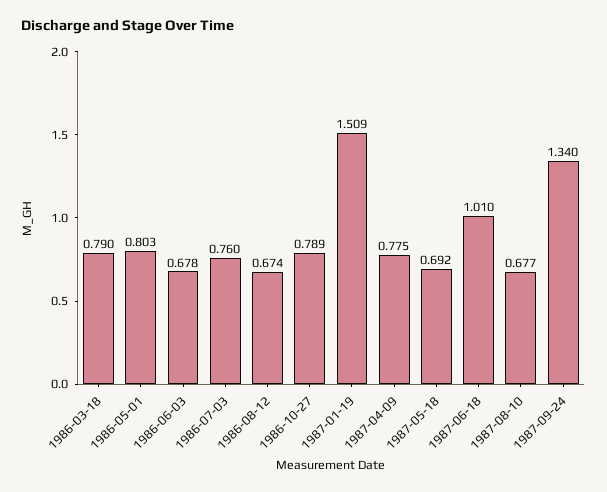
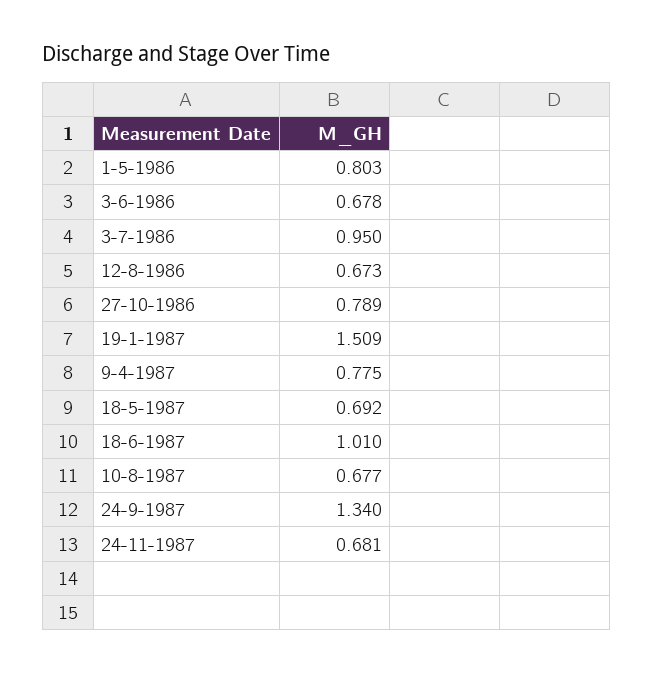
1986-03-18: 0.79 -> none
1986-07-03: 0.76 -> 0.95
1986-08-12: 0.674 -> 0.673
24-11-1987: none -> 0.681

